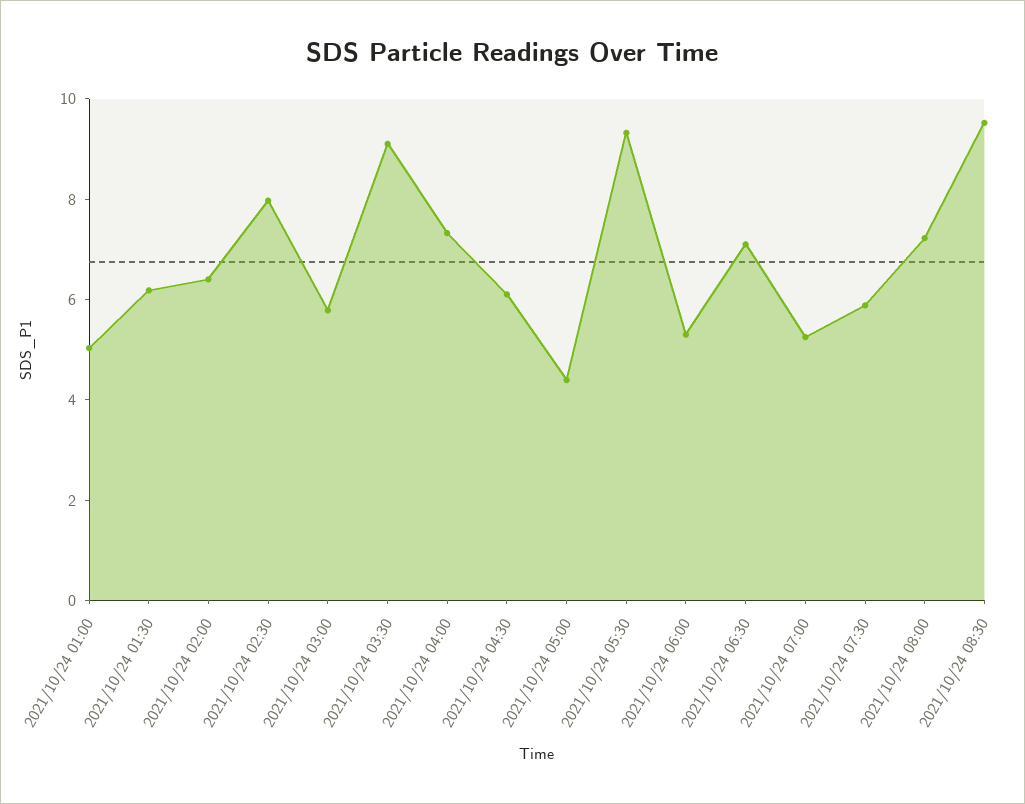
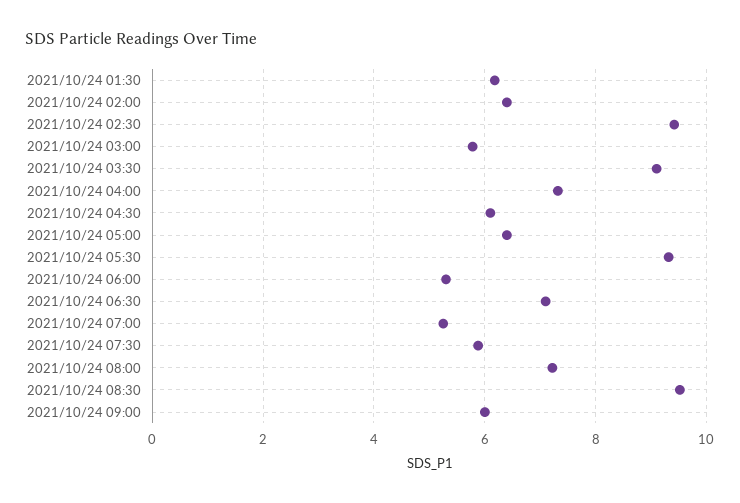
2021/10/24 01:00: 5 -> none
2021/10/24 02:30: 8 -> 9.4
2021/10/24 05:00: 4.5 -> 6.4
2021/10/24 09:00: none -> 6

